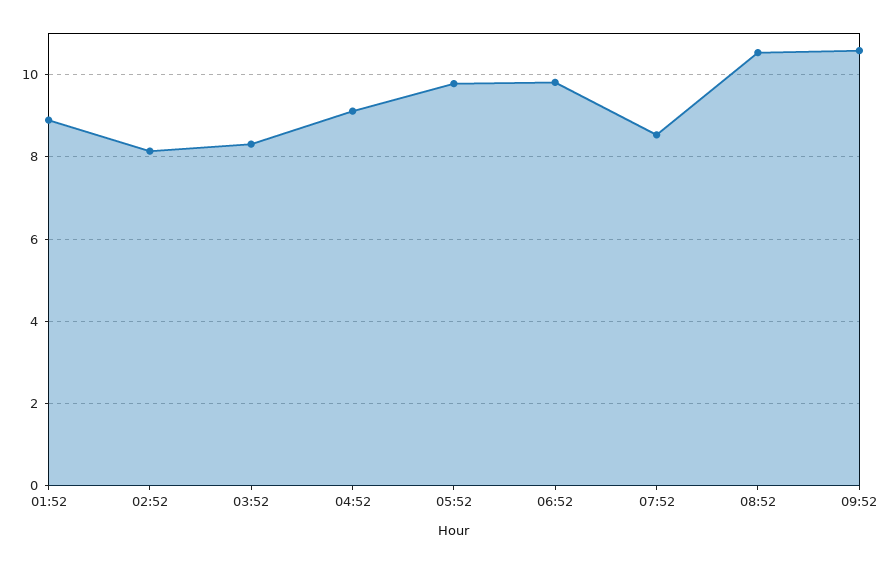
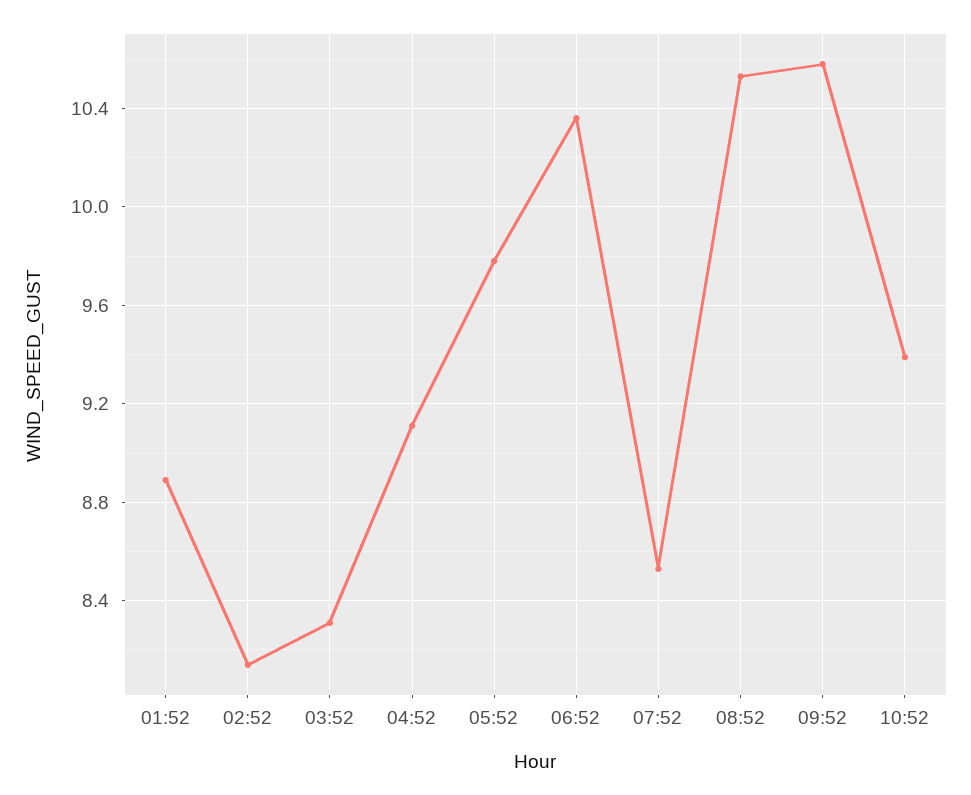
06:52: 9.8 -> 10.35
10:52: none -> 9.4

